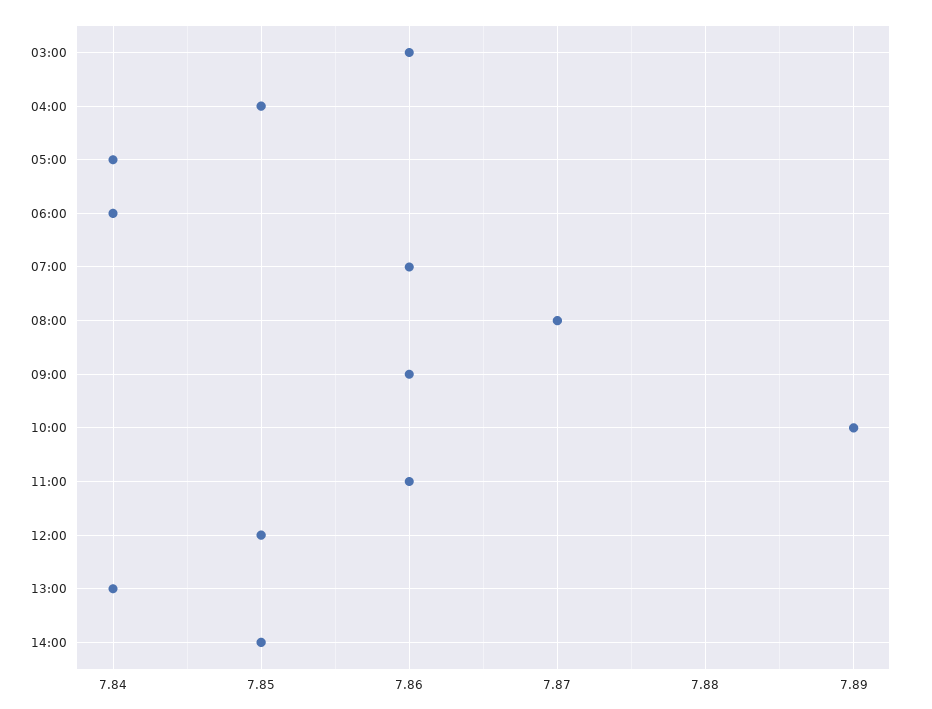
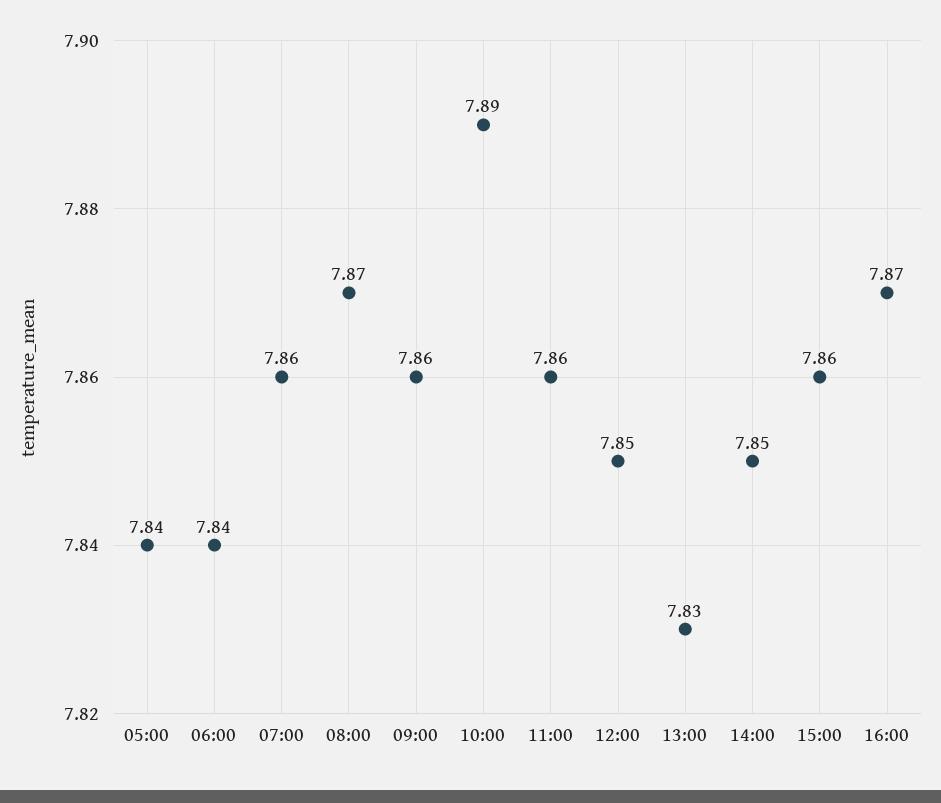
03:00: 7.86 -> none
04:00: 7.85 -> none
13:00: 7.84 -> 7.83
15:00: none -> 7.86
16:00: none -> 7.87

